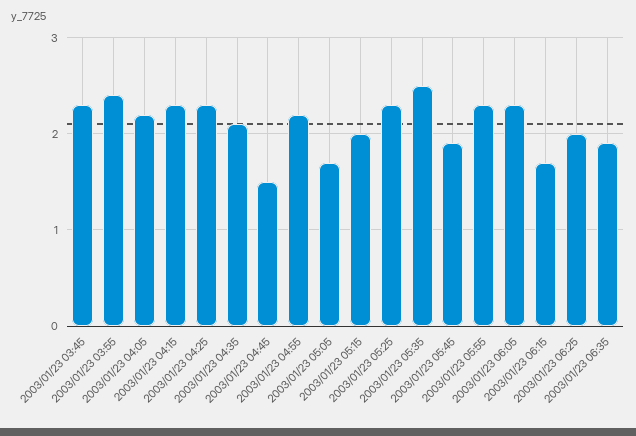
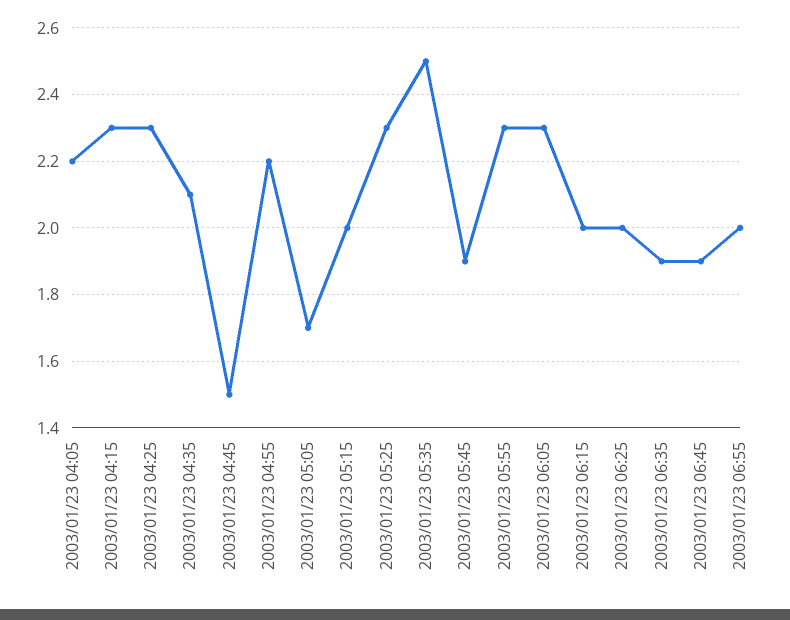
2003/01/23 03:45: 2.3 -> none
2003/01/23 03:55: 2.4 -> none
2003/01/23 06:15: 1.7 -> 2
2003/01/23 06:45: none -> 1.9
2003/01/23 06:55: none -> 2

